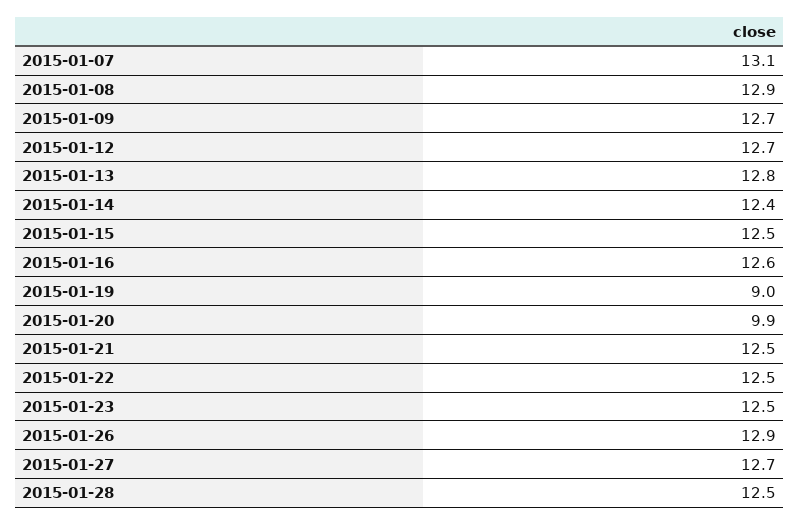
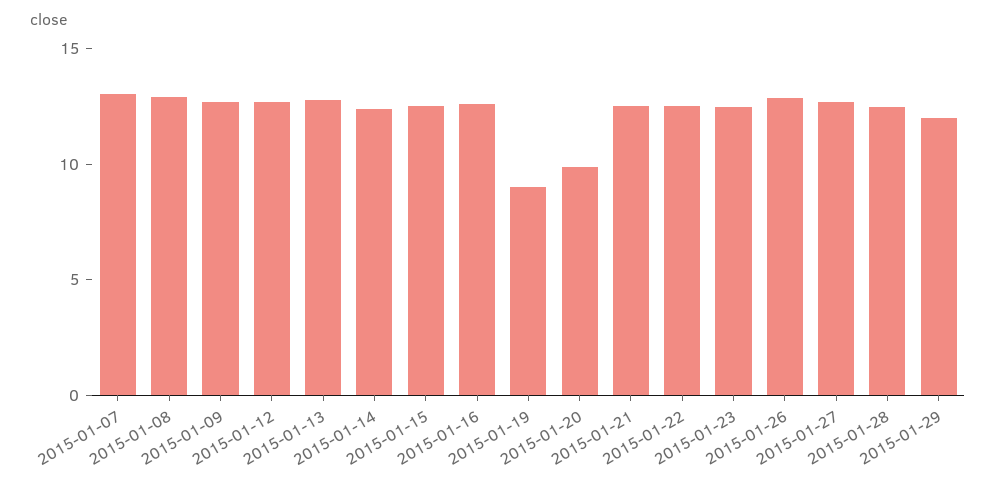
2015-01-29: none -> 12

